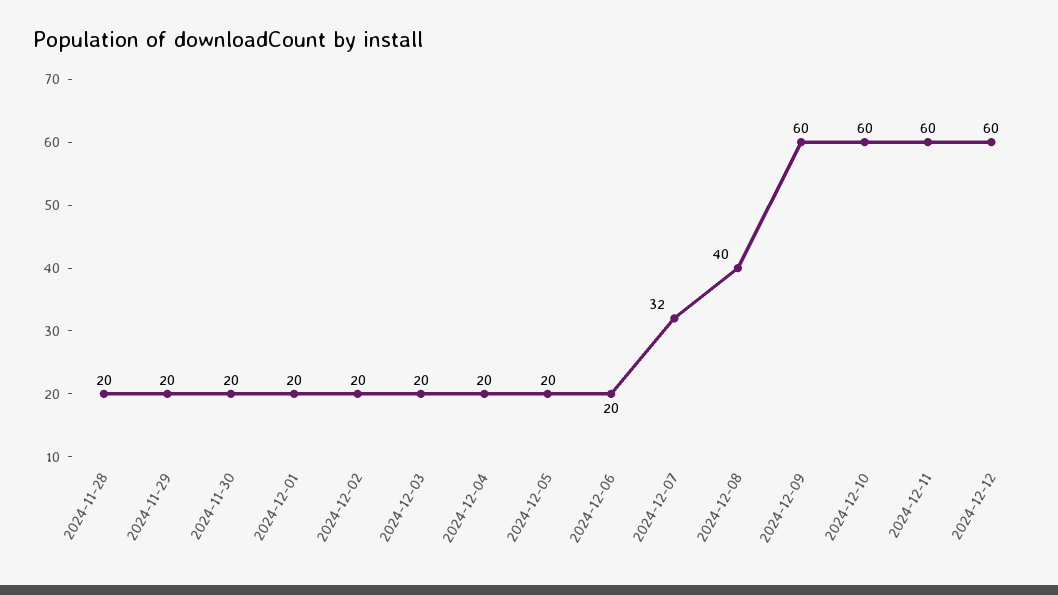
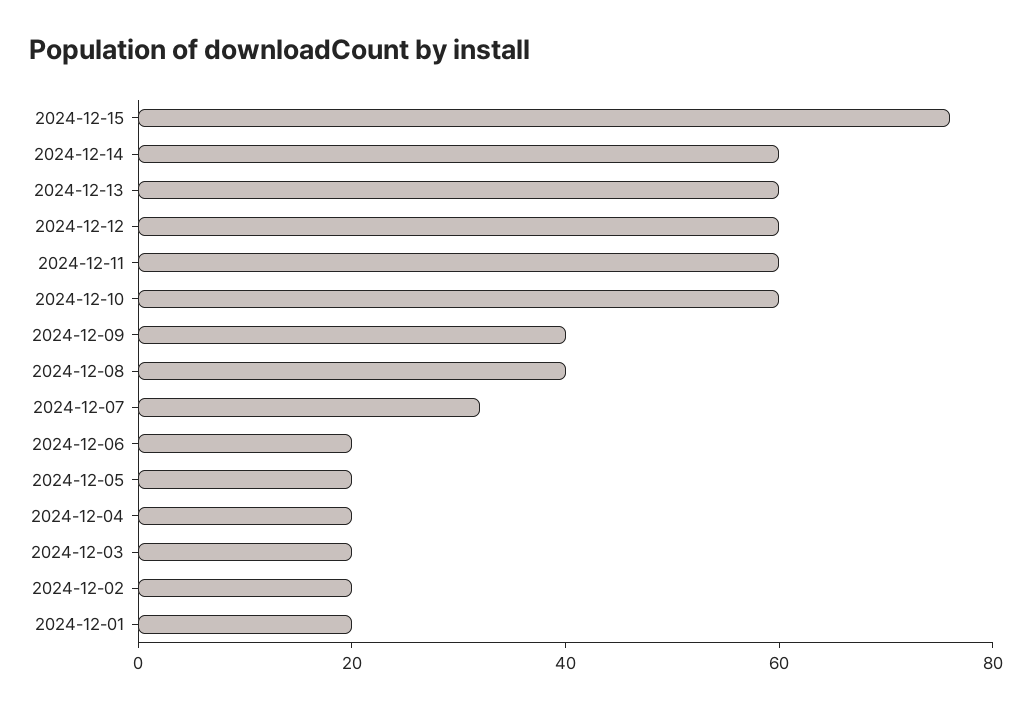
2024-11-28: 20 -> none
2024-11-29: 20 -> none
2024-11-30: 20 -> none
2024-12-09: 60 -> 40
2024-12-15: none -> 75
2024-12-14: none -> 60
2024-12-13: none -> 60

